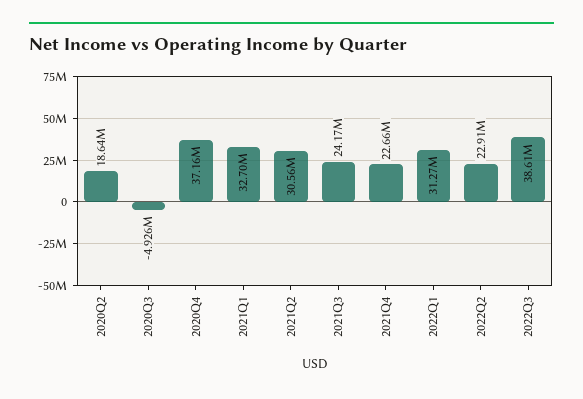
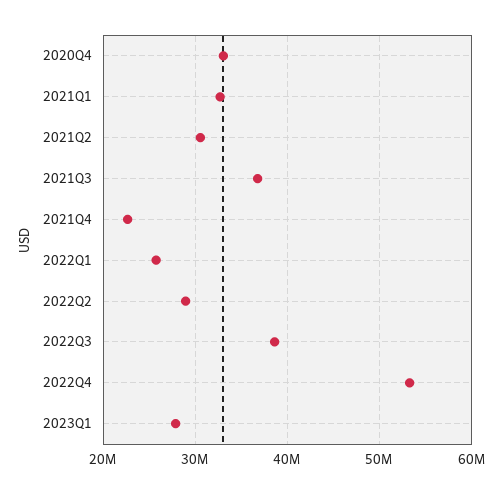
2020Q2: 18640000 -> none
2020Q3: -4926000 -> none
2020Q4: 37160000 -> 33000000
2021Q3: 24170000 -> 37000000
2022Q1: 31270000 -> 26000000
2022Q2: 22910000 -> 29000000
2022Q4: none -> 53000000
2023Q1: none -> 28000000

